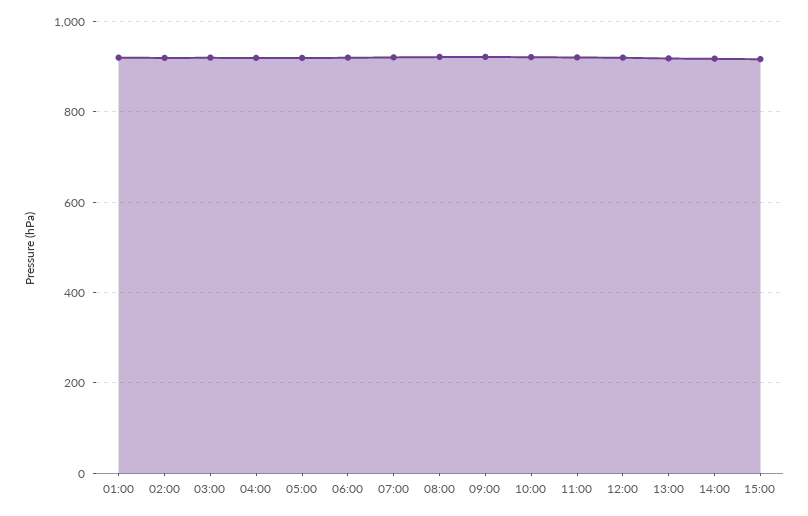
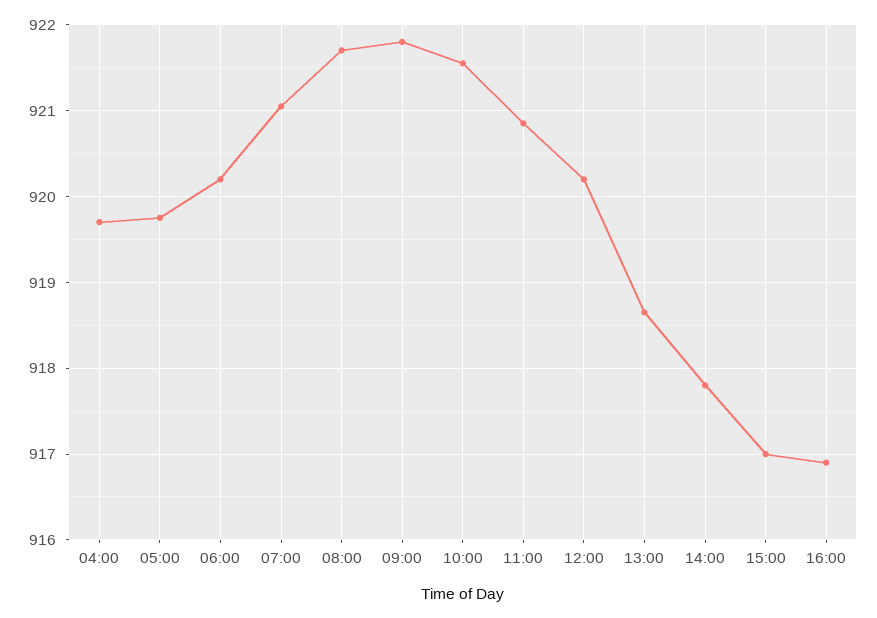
01:00: 920 -> none
02:00: 920 -> none
03:00: 920 -> none
16:00: none -> 916.9

